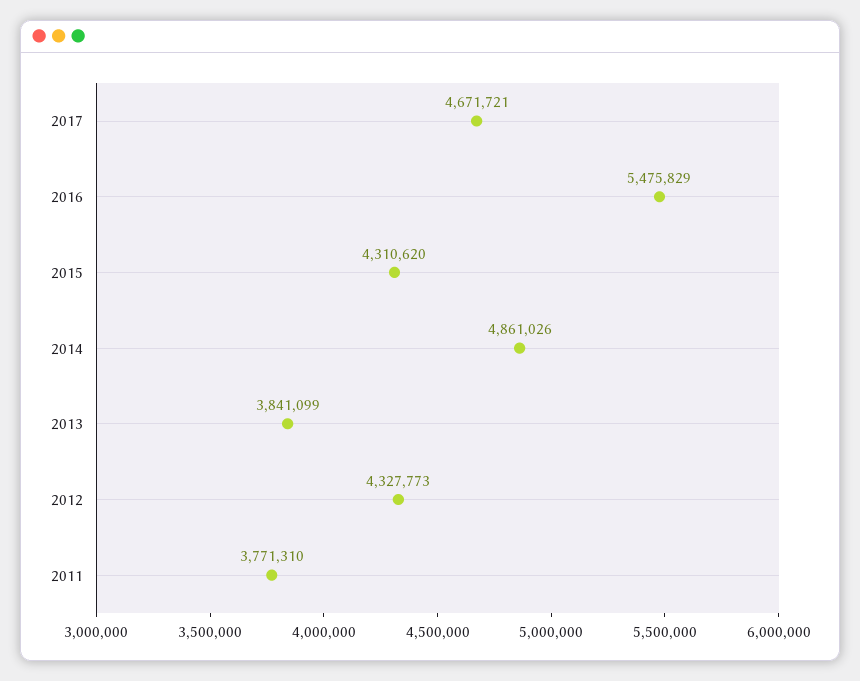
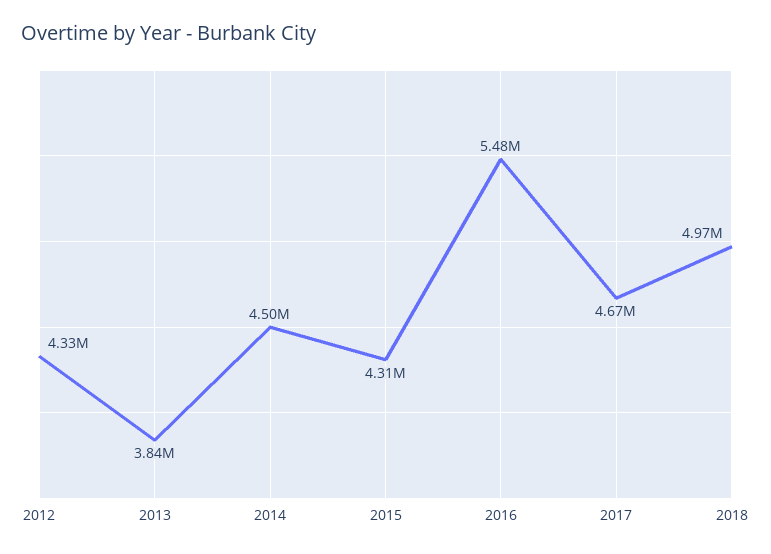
2014: 4861026 -> 4500000
2011: 3771310 -> none
2018: none -> 4970000

